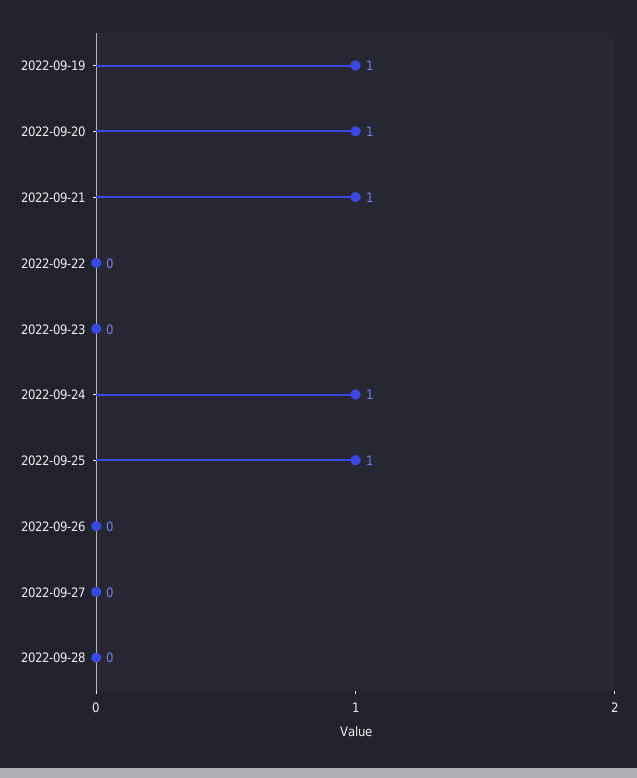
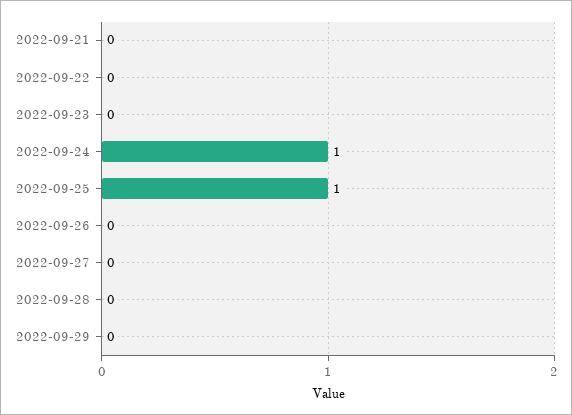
2022-09-19: 1 -> none
2022-09-20: 1 -> none
2022-09-21: 1 -> 0
2022-09-29: none -> 0

